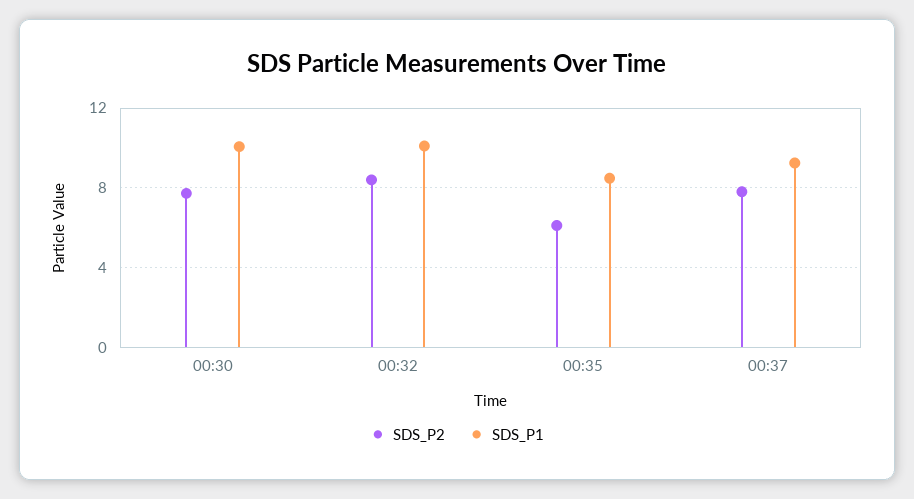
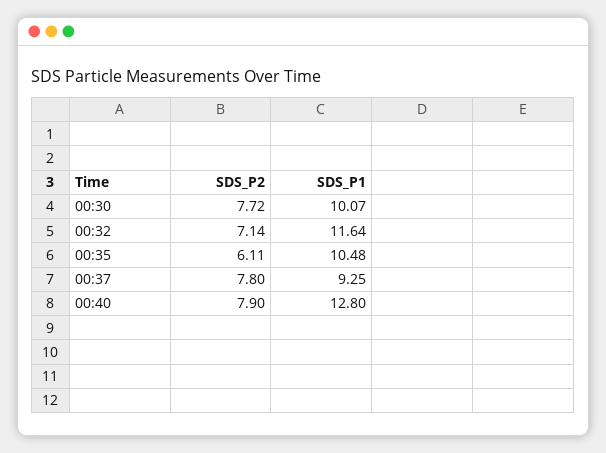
SDS_P2, 00:32: 8.5 -> 7.14
SDS_P1, 00:32: 10 -> 11.64
SDS_P1, 00:35: 8.5 -> 10.48
SDS_P2, 00:40: none -> 7.9
SDS_P1, 00:40: none -> 12.8

